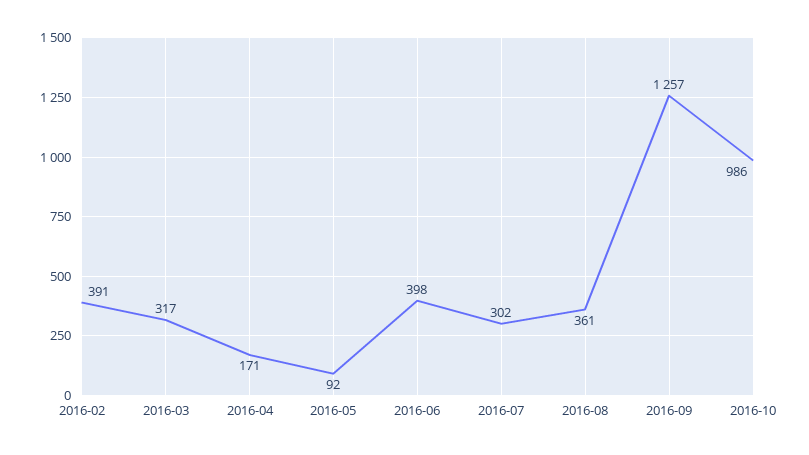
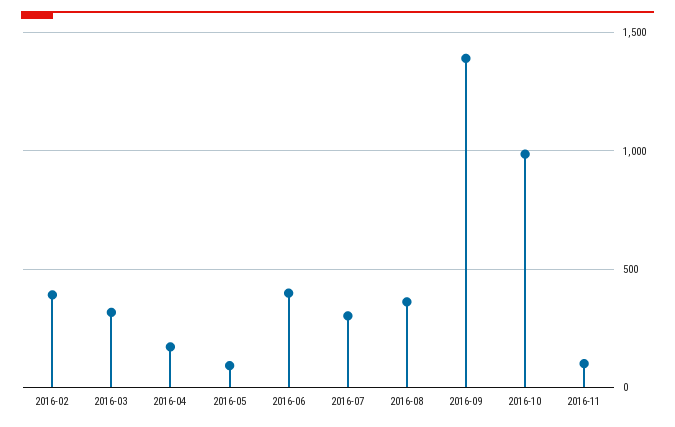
2016-09: 1257 -> 1400
2016-11: none -> 100

